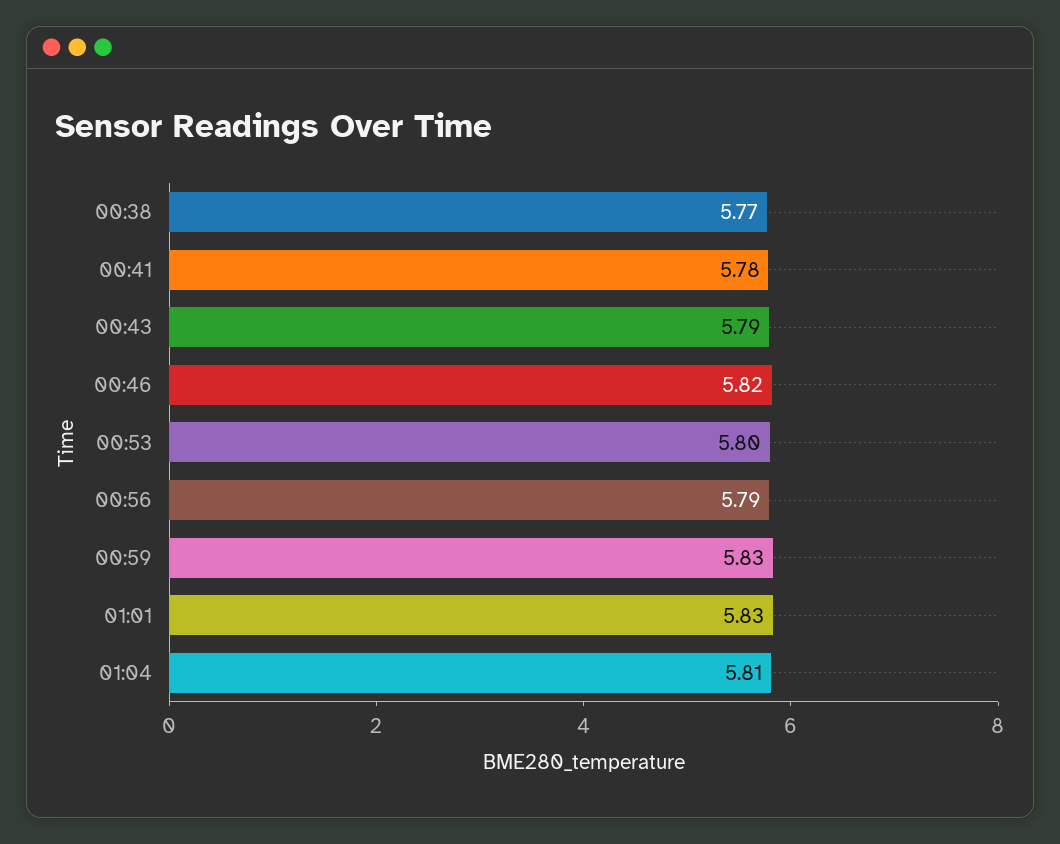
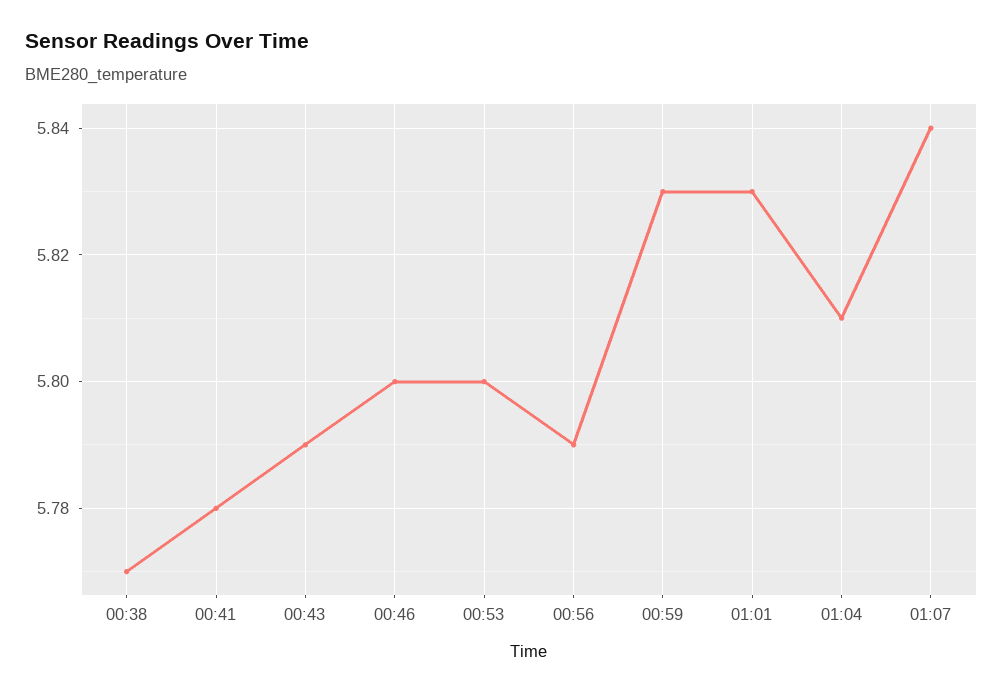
00:46: 5.82 -> 5.8
01:07: none -> 5.84

